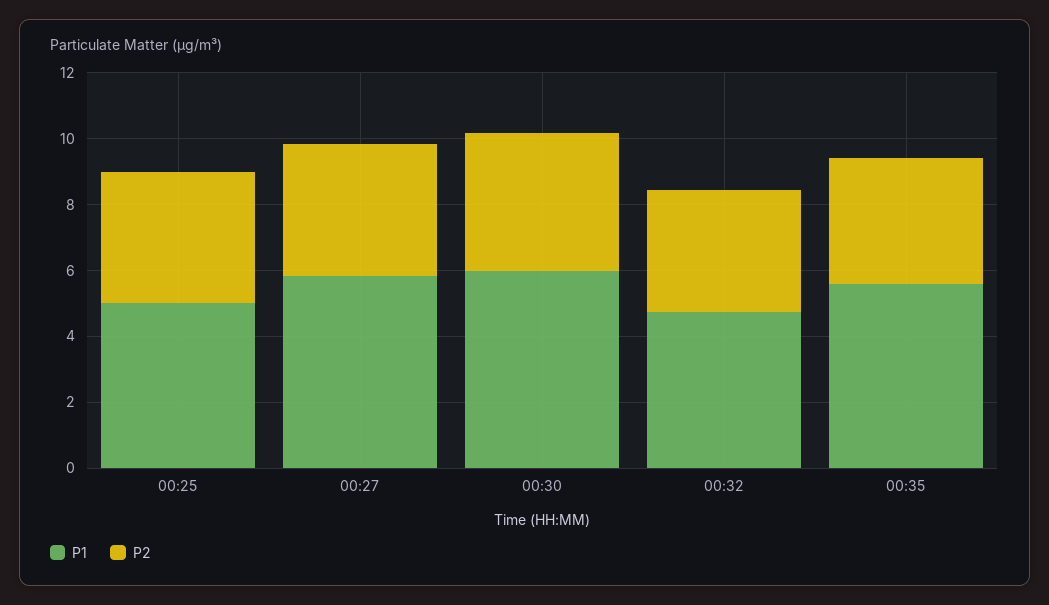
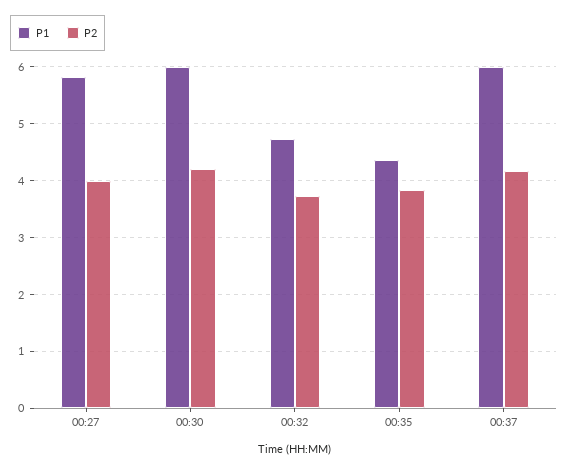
P1, 00:25: 5 -> none
P2, 00:25: 4 -> none
P1, 00:35: 5.5 -> 4.4
P1, 00:37: none -> 6
P2, 00:37: none -> 4.2

